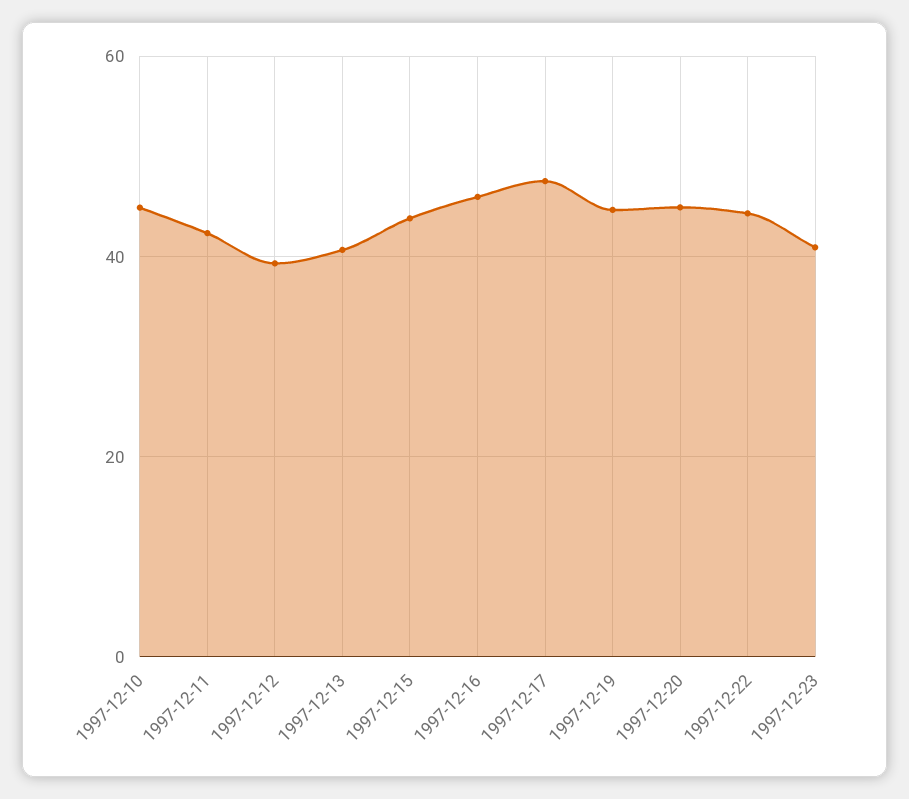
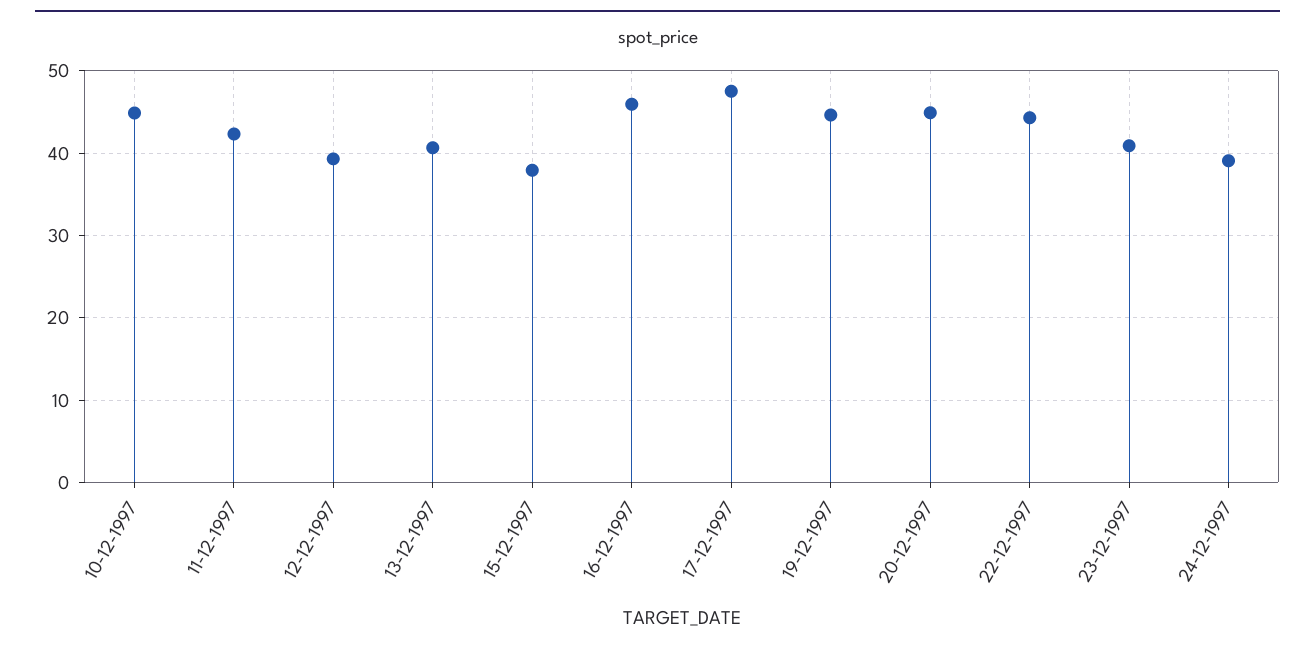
1997-12-15: 44 -> 38
24-12-1997: none -> 39

